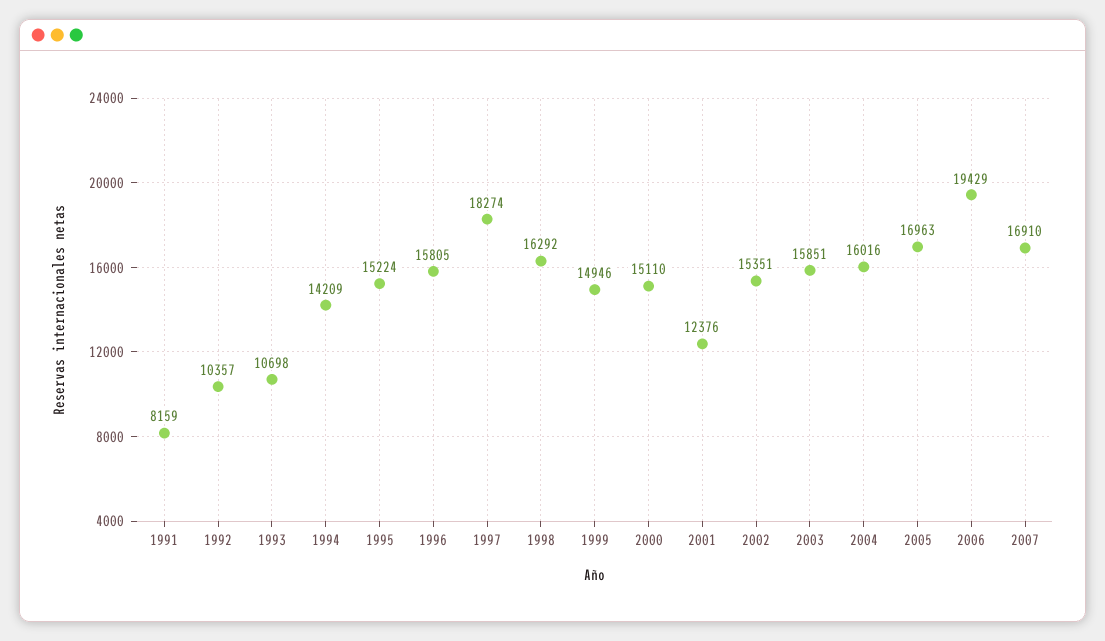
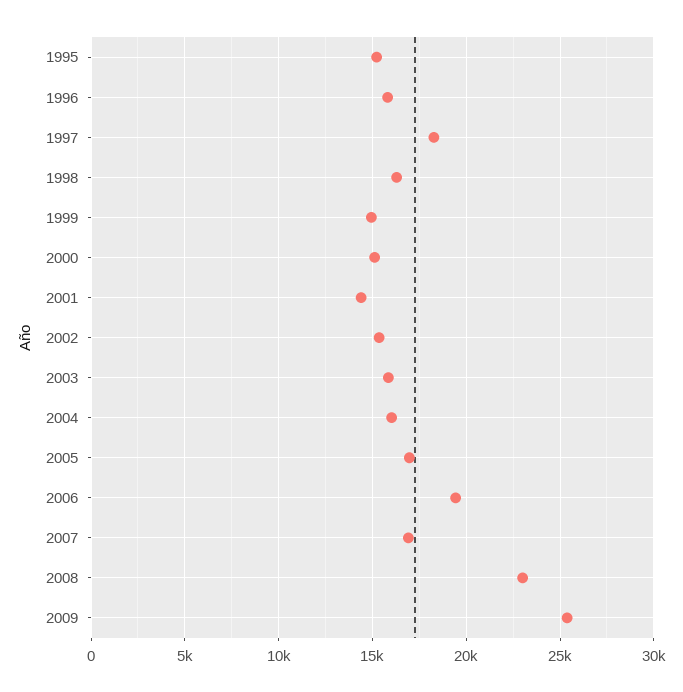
1991: 8159 -> none
1992: 10357 -> none
1993: 10698 -> none
1994: 14209 -> none
2001: 12376 -> 14500
2008: none -> 23000
2009: none -> 25500

